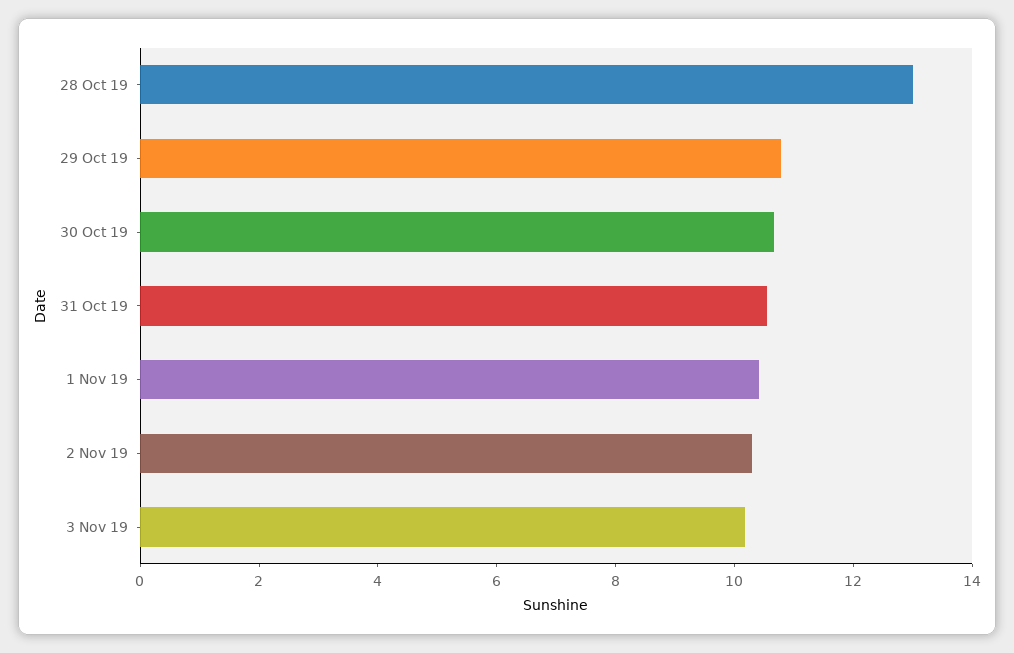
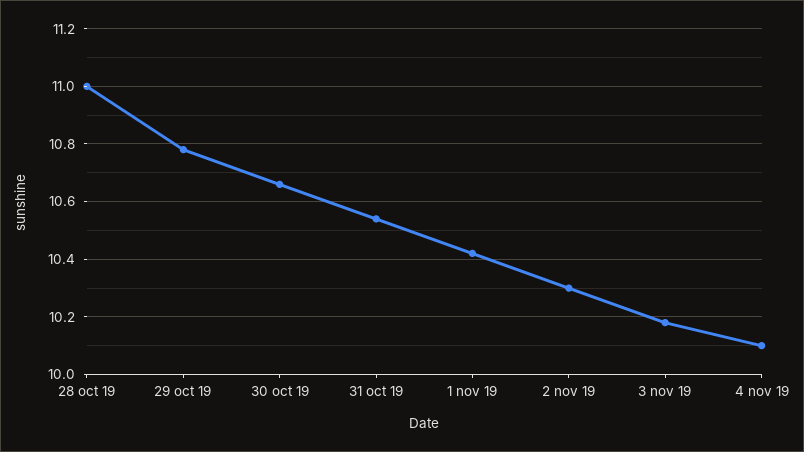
28 Oct 19: 13 -> 11
4 nov 19: none -> 10.1

